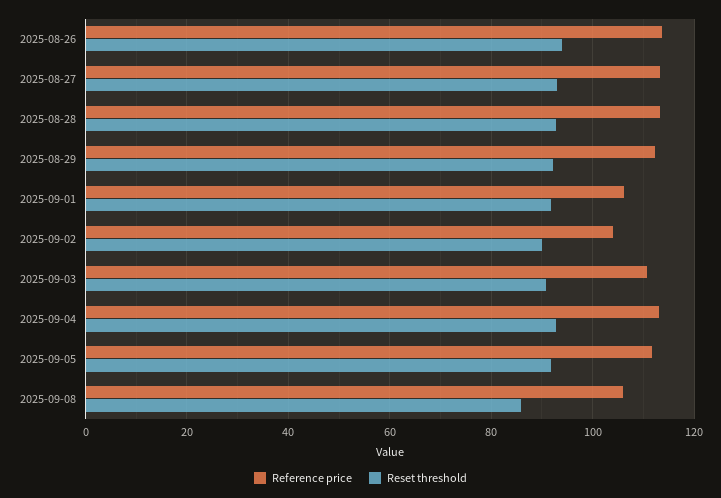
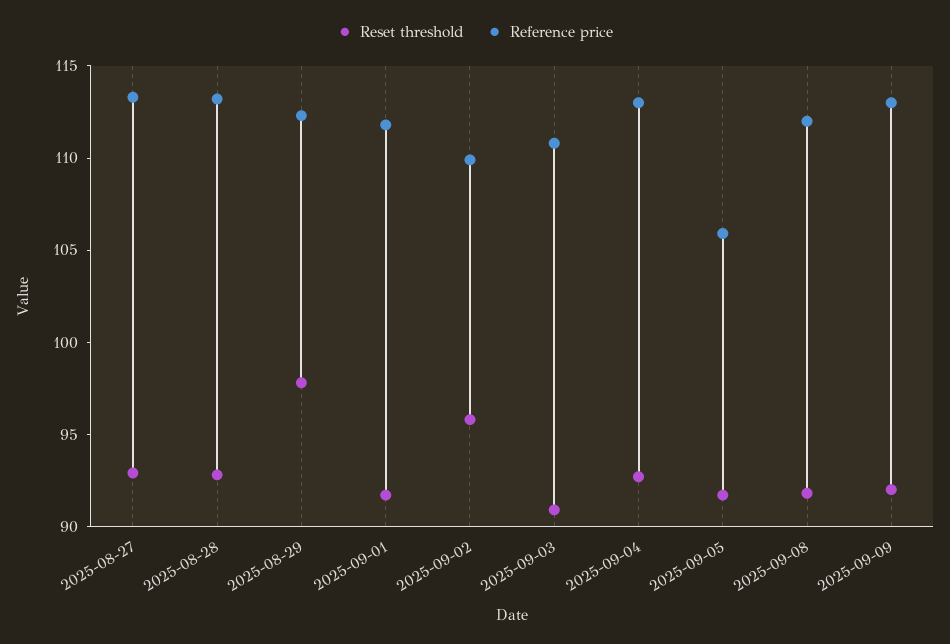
Reference price, 2025-08-26: 114 -> none
Reset threshold, 2025-08-26: 94 -> none
Reset threshold, 2025-08-29: 92 -> 98
Reference price, 2025-09-01: 106 -> 112
Reference price, 2025-09-02: 104 -> 110
Reset threshold, 2025-09-02: 90 -> 96
Reference price, 2025-09-05: 112 -> 106
Reference price, 2025-09-08: 106 -> 112
Reset threshold, 2025-09-08: 86 -> 92
Reset threshold, 2025-09-09: none -> 92
Reference price, 2025-09-09: none -> 113

